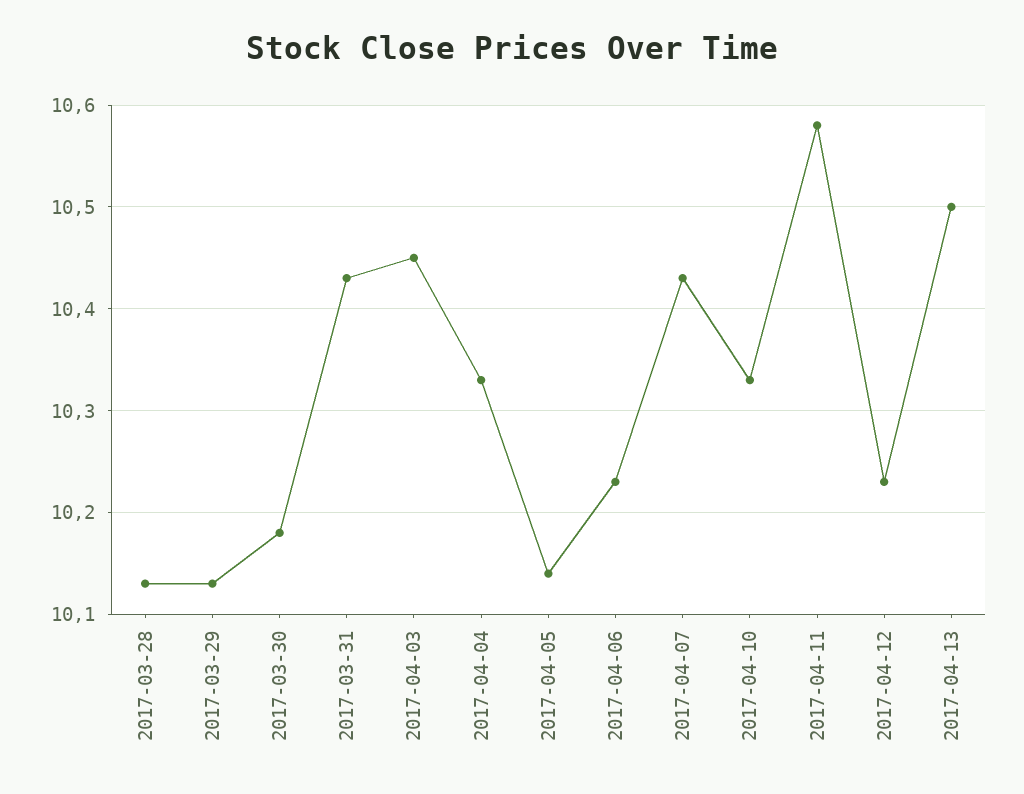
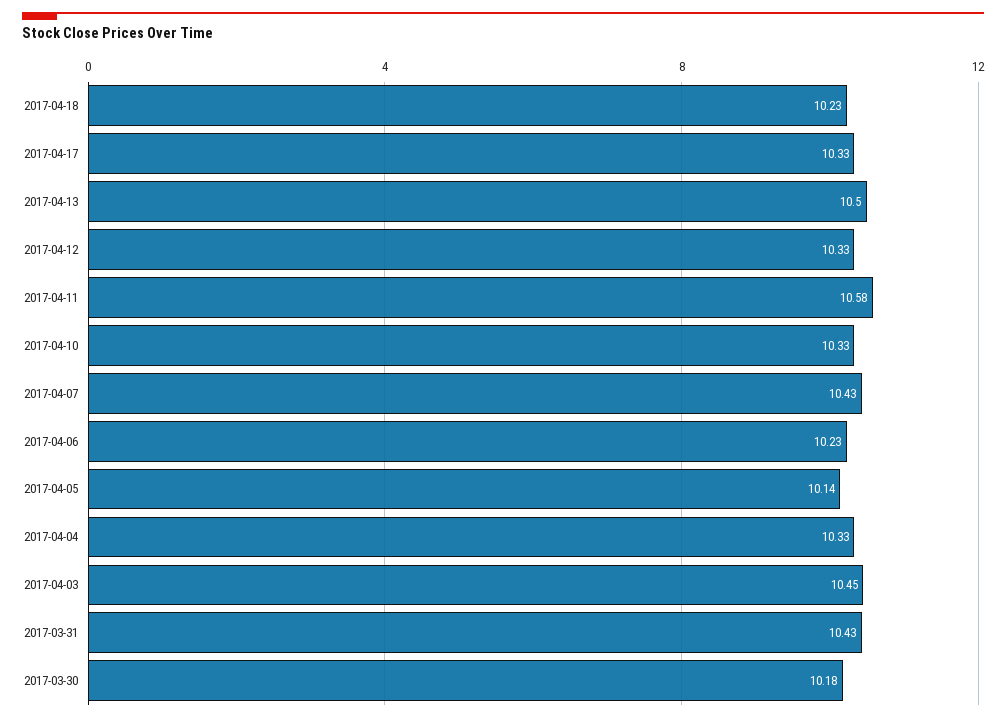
2017-03-28: 10.13 -> none
2017-03-29: 10.13 -> none
2017-04-12: 10.23 -> 10.33
2017-04-18: none -> 10.23
2017-04-17: none -> 10.33

